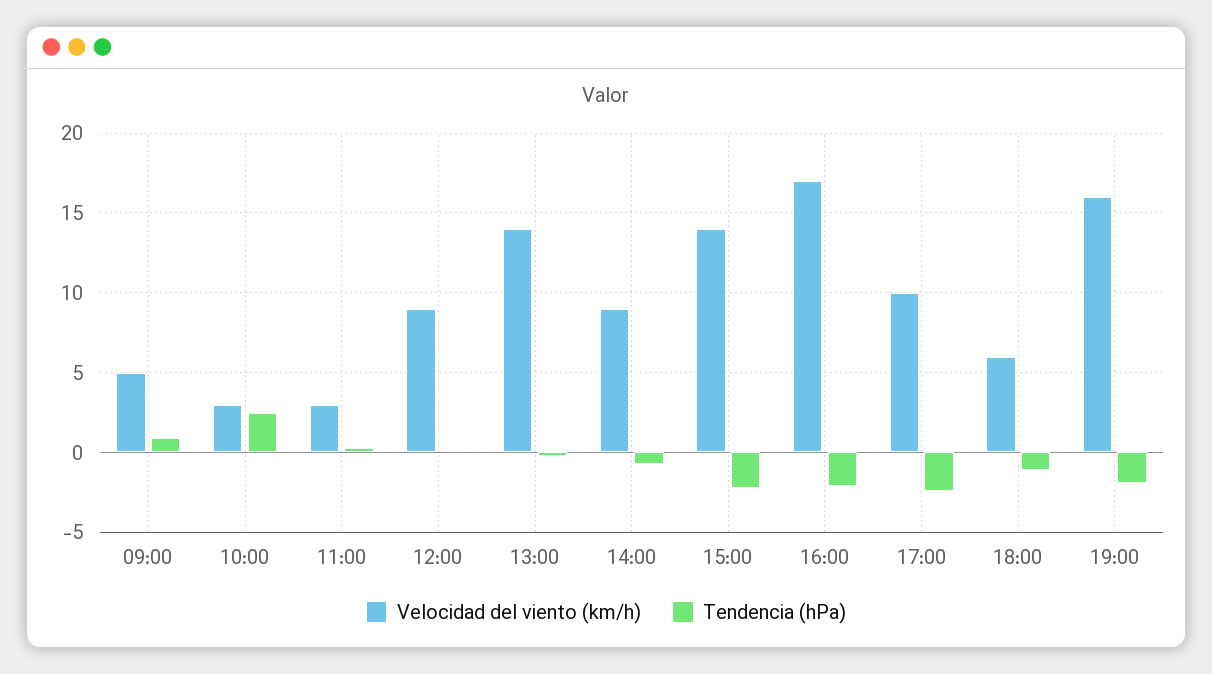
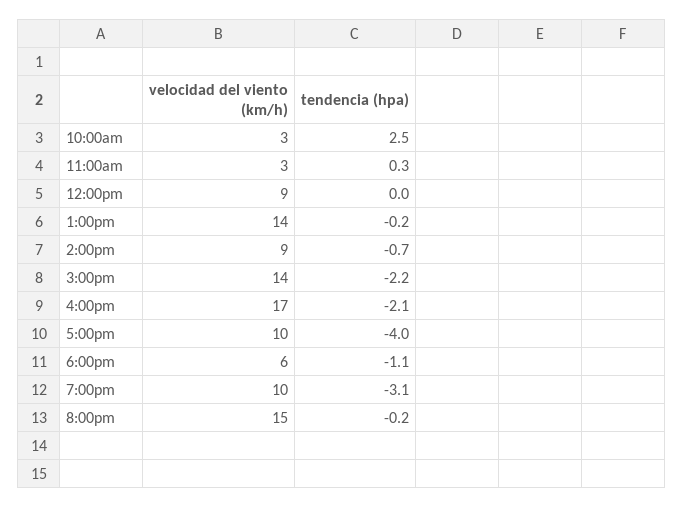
Velocidad del viento (km/h), 09:00: 5 -> none
Tendencia (hPa), 09:00: 1 -> none
Tendencia (hPa), 17:00: -2.5 -> -4
Velocidad del viento (km/h), 19:00: 16 -> 10
Tendencia (hPa), 19:00: -2 -> -3.1
Velocidad del viento (km/h), 8:00pm: none -> 15
Tendencia (hPa), 8:00pm: none -> -0.2

